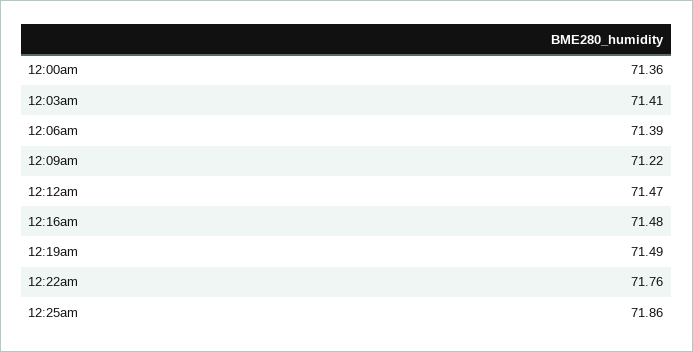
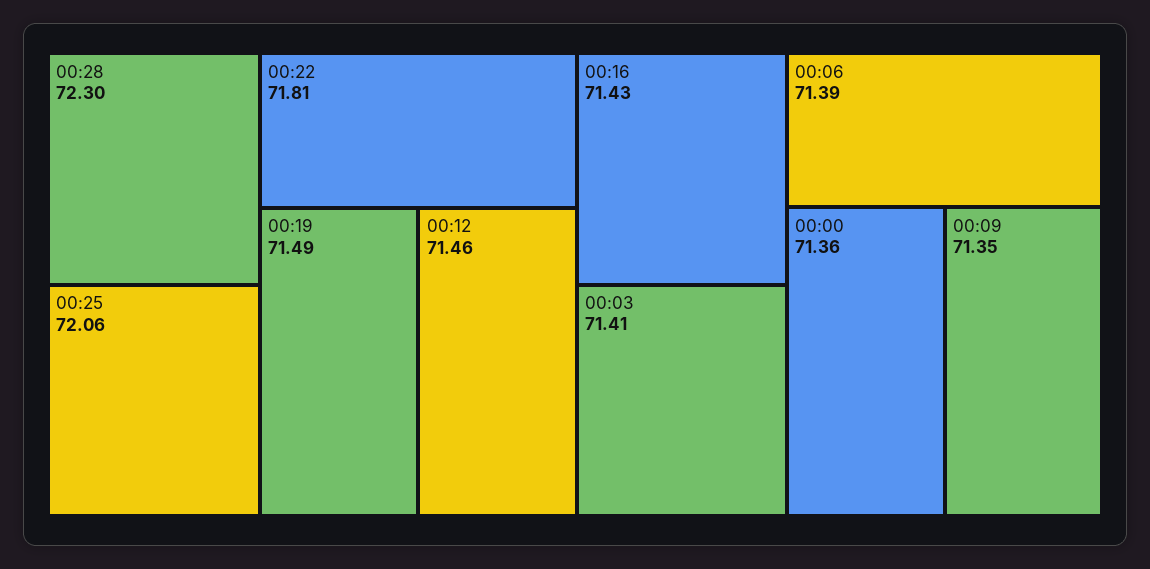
12:09am: 71.22 -> 71.35
12:12am: 71.47 -> 71.46
12:16am: 71.48 -> 71.43
12:22am: 71.76 -> 71.81
12:25am: 71.86 -> 72.06
00:28: none -> 72.3

